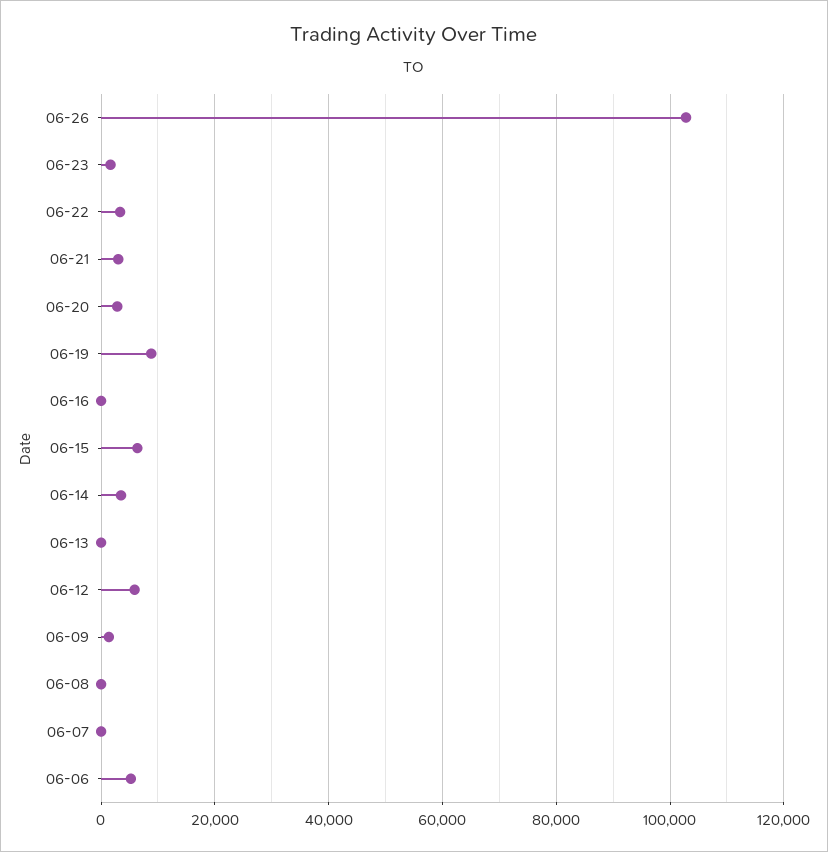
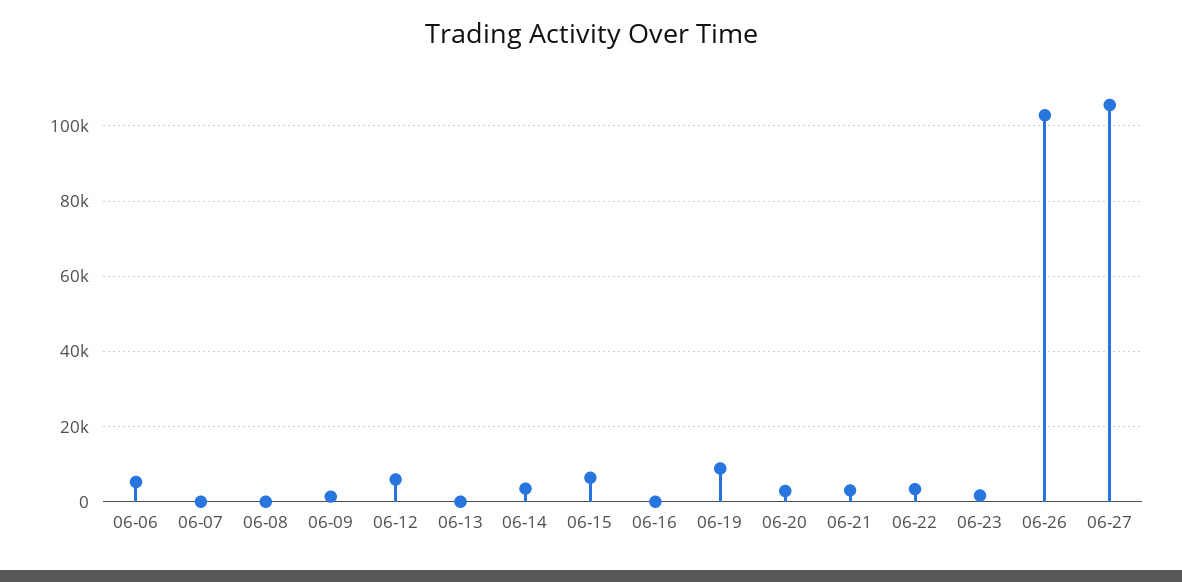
06-27: none -> 106000

